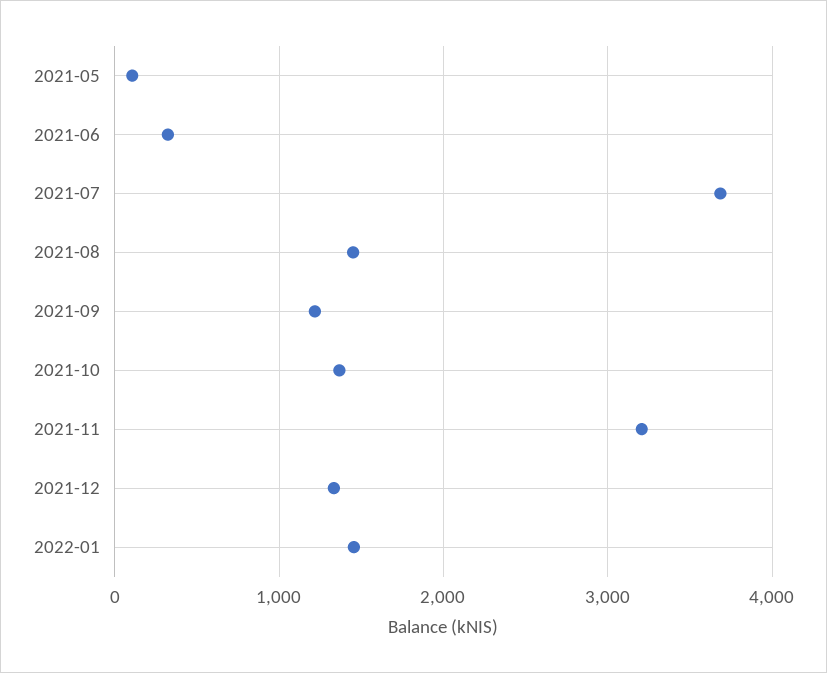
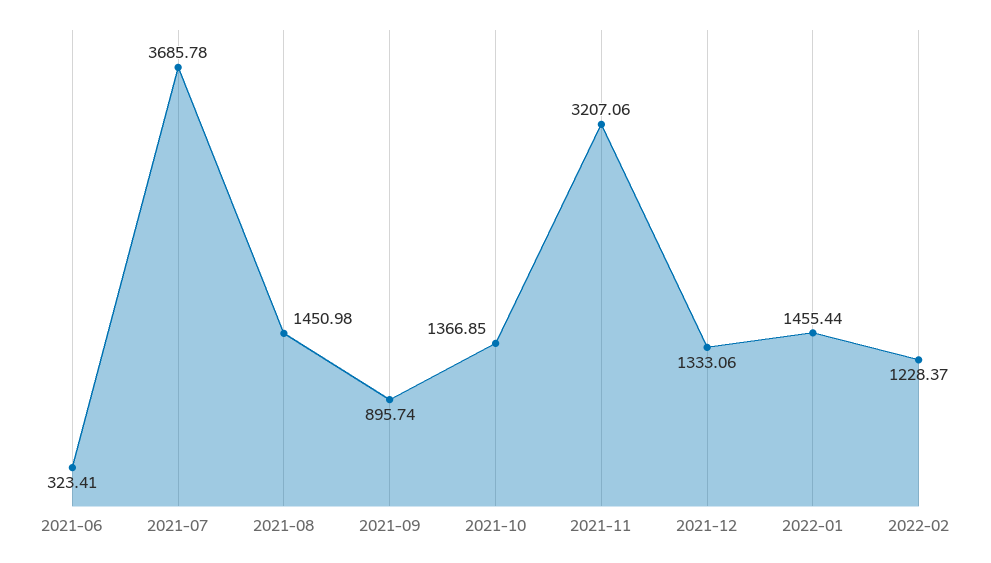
2021-05: 100 -> none
2021-09: 1200 -> 895.74
2022-02: none -> 1228.37

